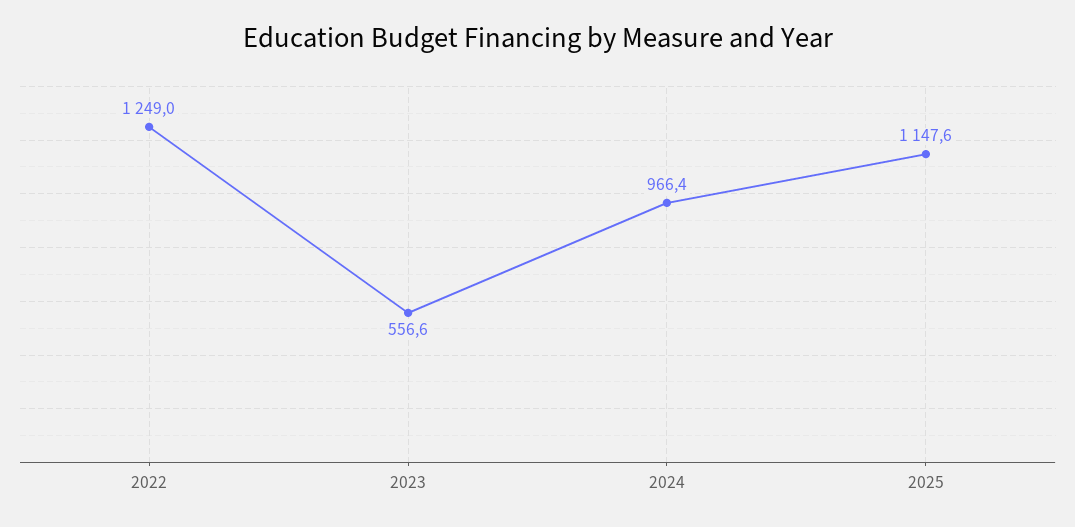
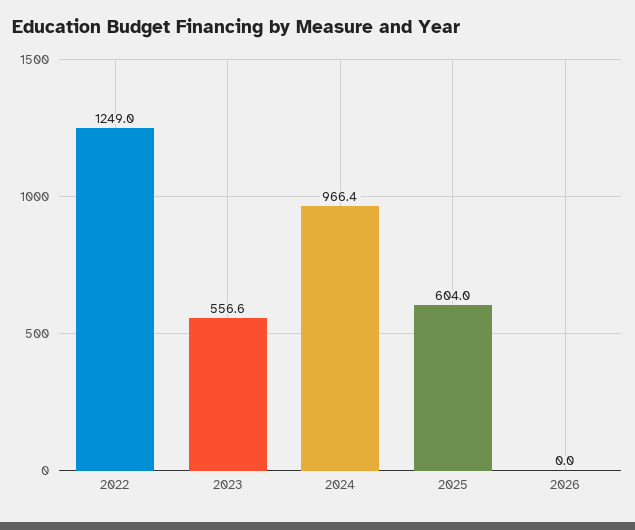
2025: 1147.6 -> 604
2026: none -> 0

